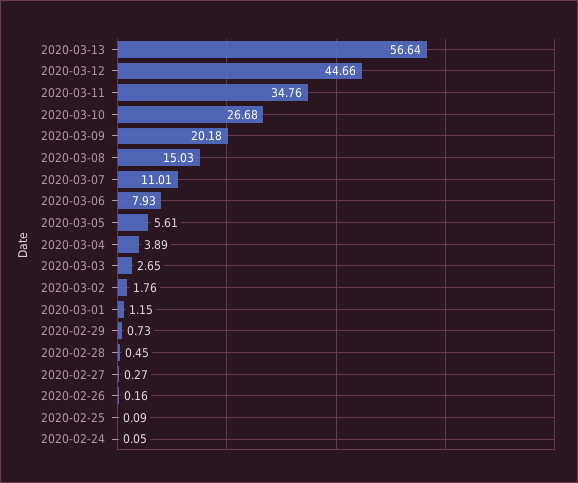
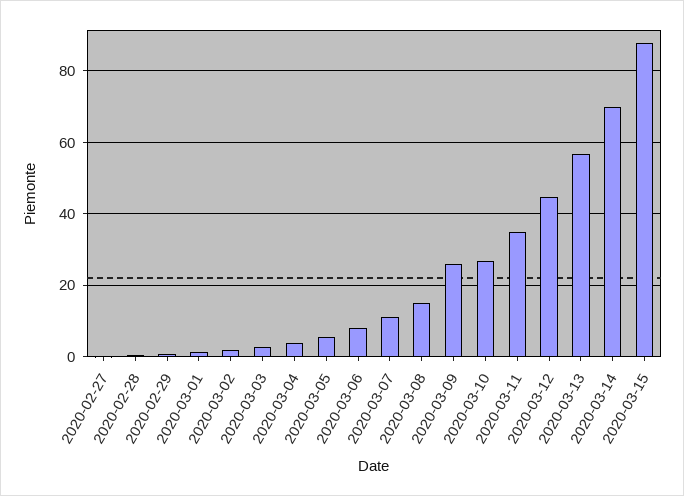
2020-03-09: 20.18 -> 26
2020-02-26: 0.16 -> none
2020-02-25: 0.09 -> none
2020-02-24: 0.05 -> none
2020-03-14: none -> 70
2020-03-15: none -> 88

